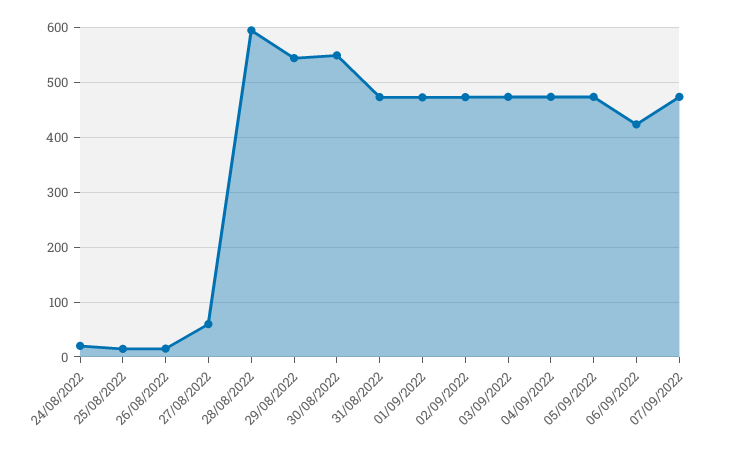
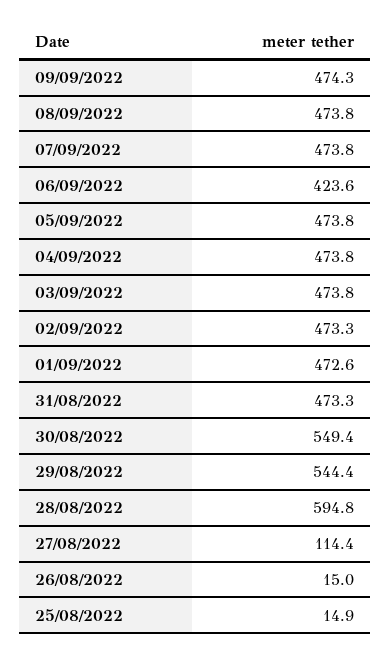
24/08/2022: 20 -> none
27/08/2022: 60 -> 114.4
09/09/2022: none -> 474.3
08/09/2022: none -> 473.8

